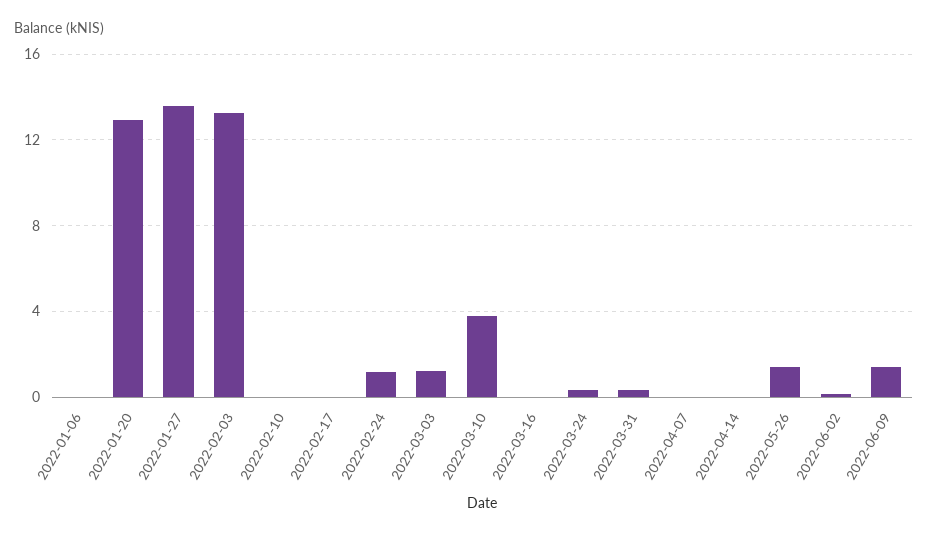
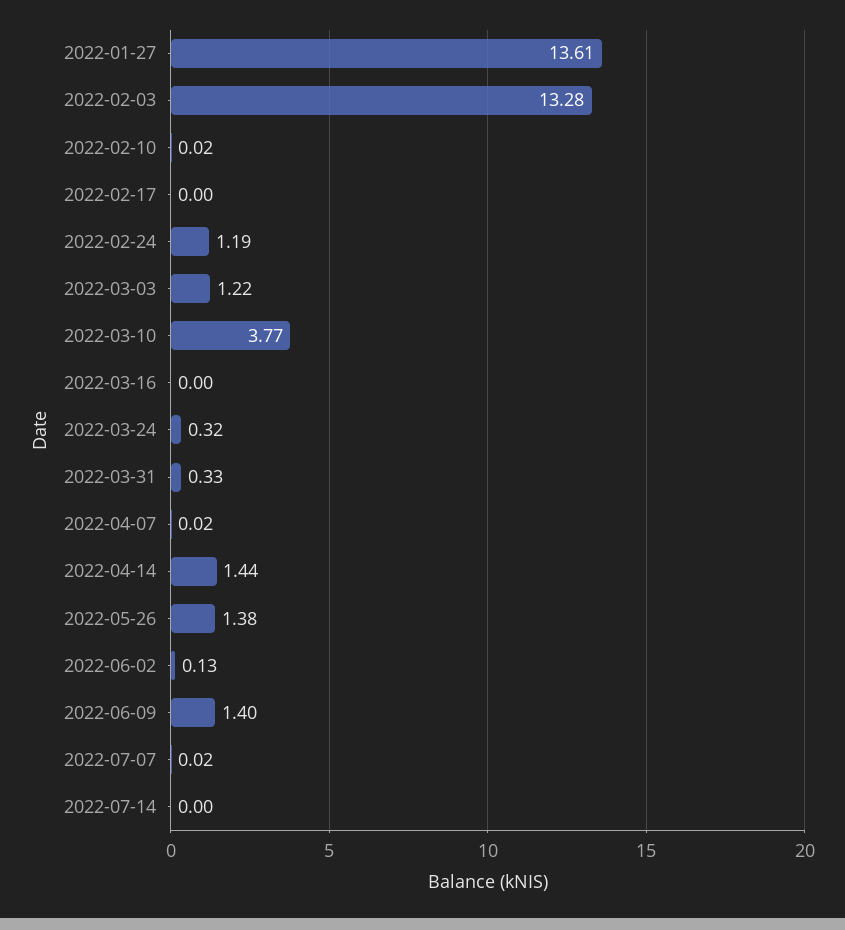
2022-01-06: 0 -> none
2022-01-20: 13 -> none
2022-04-14: 0 -> 1.44
2022-07-07: none -> 0.02
2022-07-14: none -> 0

